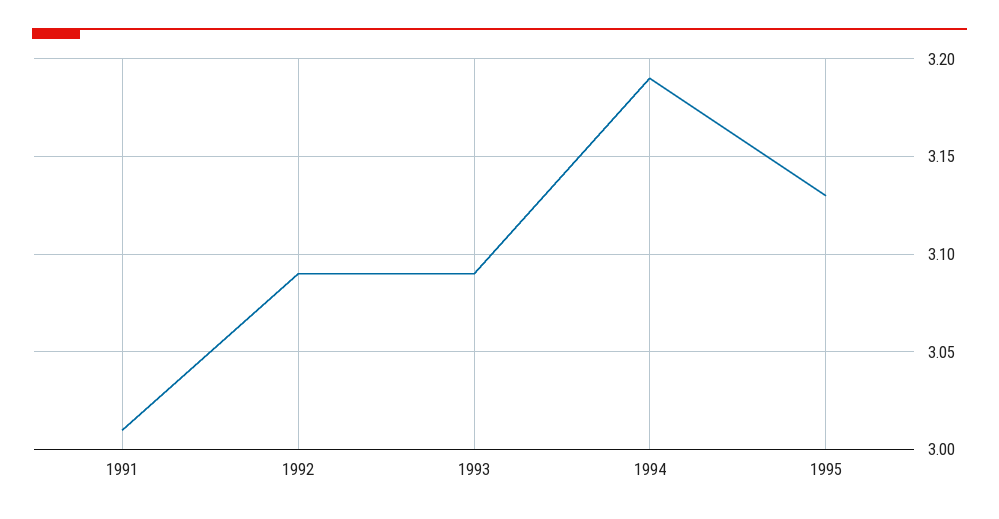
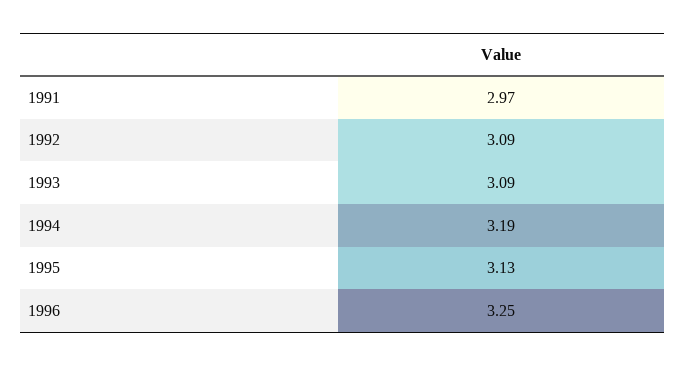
1991: 3.01 -> 2.97
1996: none -> 3.25

